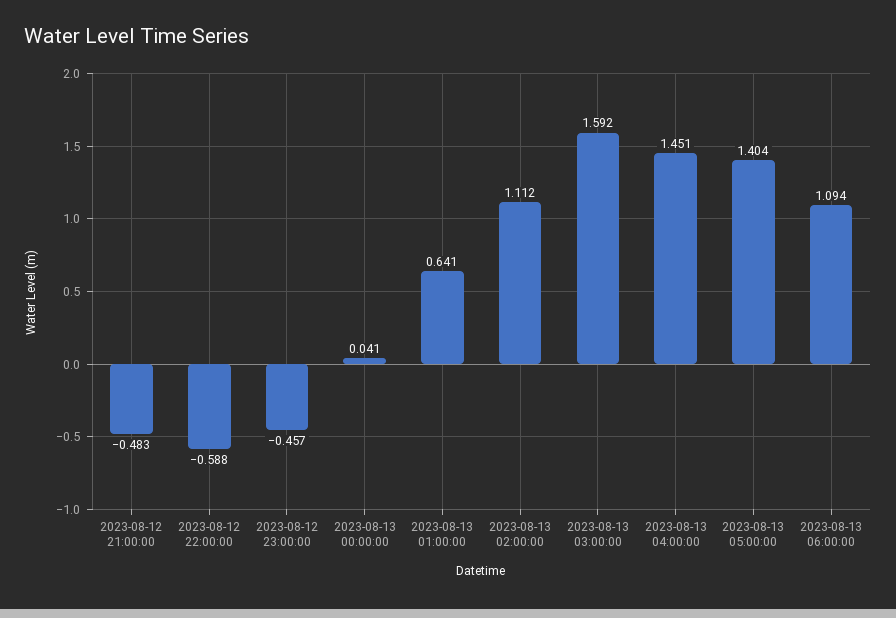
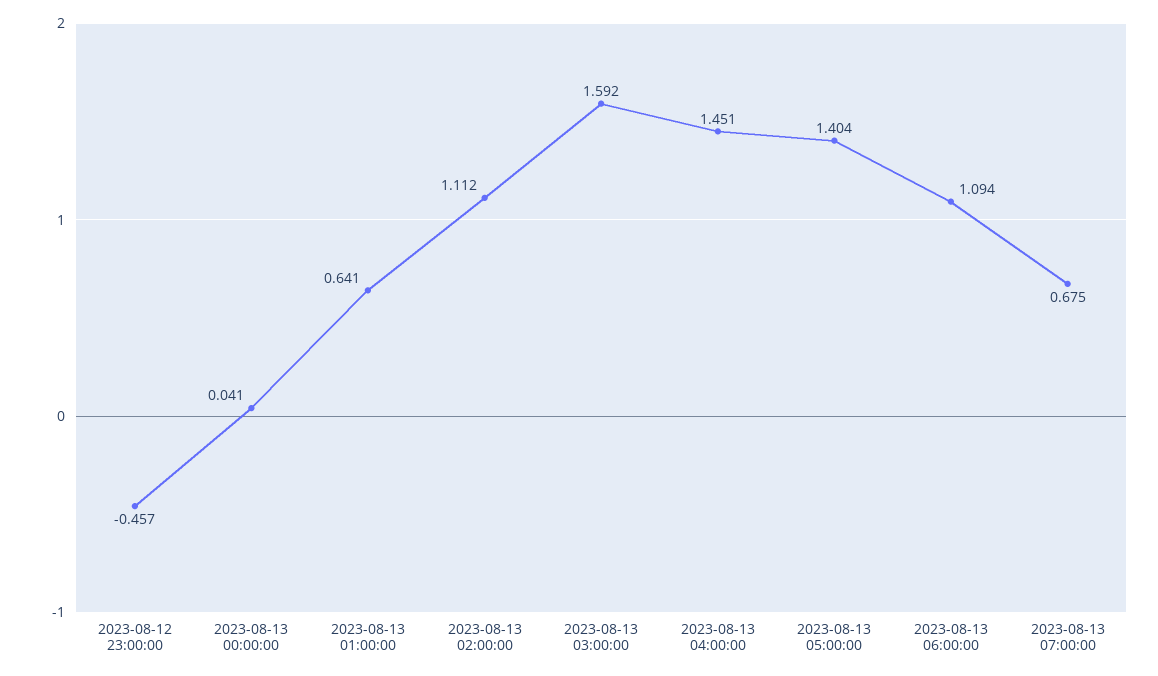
2023-08-12 21:00:00: -0.483 -> none
2023-08-12 22:00:00: -0.588 -> none
2023-08-13 07:00:00: none -> 0.675

